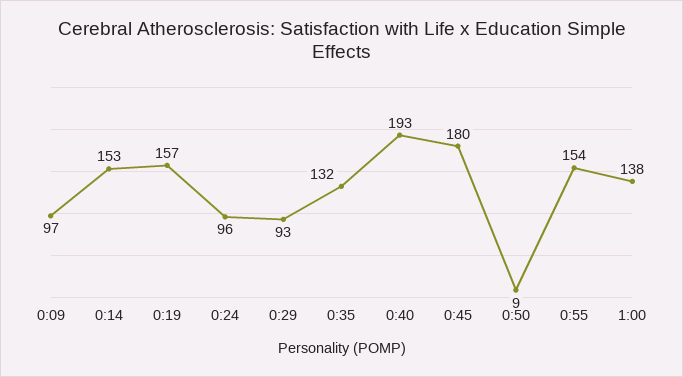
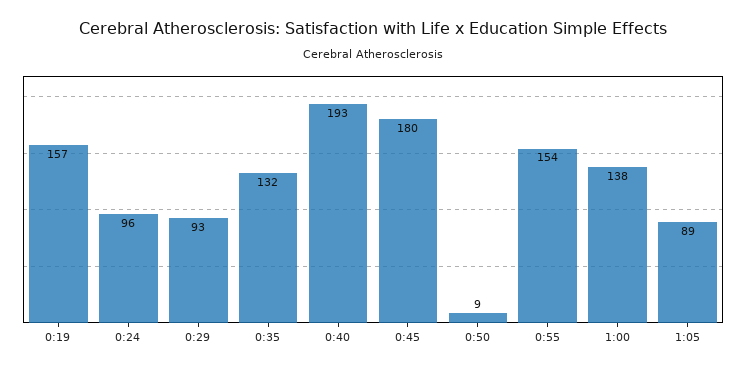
0:09: 97 -> none
0:14: 153 -> none
1:05: none -> 89

